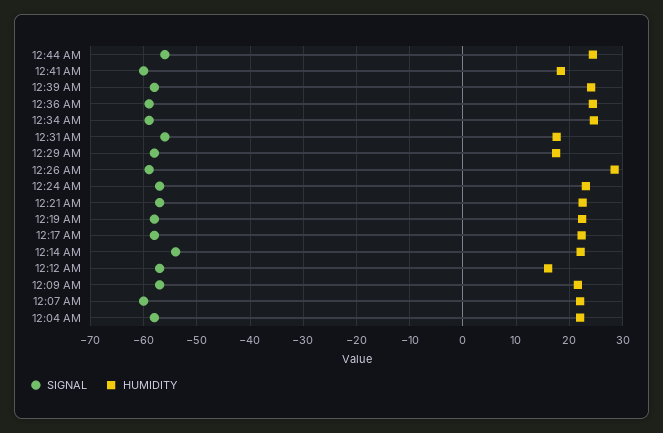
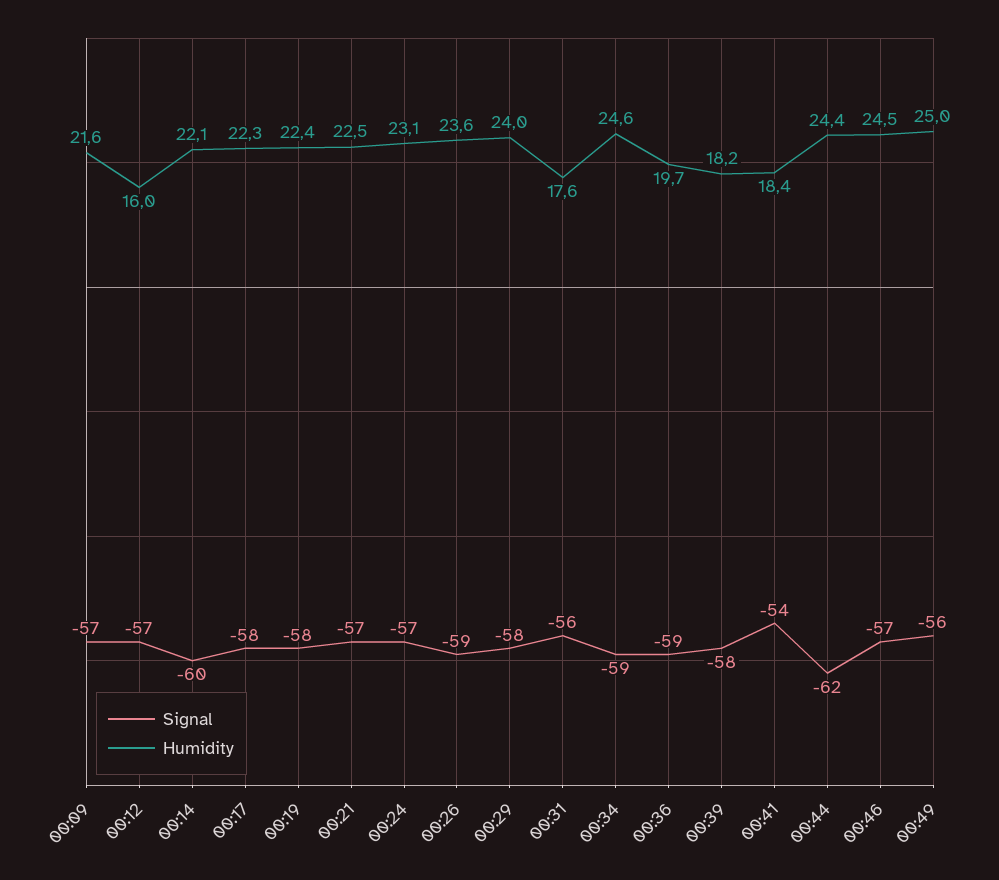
SIGNAL, 12:44 AM: -56 -> -62
SIGNAL, 12:41 AM: -60 -> -54
HUMIDITY, 12:39 AM: 24 -> 18.2
HUMIDITY, 12:36 AM: 24 -> 19.7
HUMIDITY, 12:29 AM: 18 -> 24
HUMIDITY, 12:26 AM: 28 -> 23.6
SIGNAL, 12:14 AM: -54 -> -60
SIGNAL, 12:07 AM: -60 -> none
HUMIDITY, 12:07 AM: 22 -> none
SIGNAL, 12:04 AM: -58 -> none
HUMIDITY, 12:04 AM: 22 -> none
SIGNAL, 00:46: none -> -57
HUMIDITY, 00:46: none -> 24.5
SIGNAL, 00:49: none -> -56
HUMIDITY, 00:49: none -> 25

